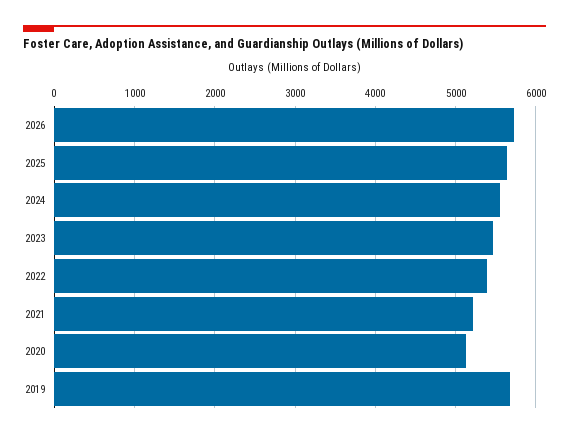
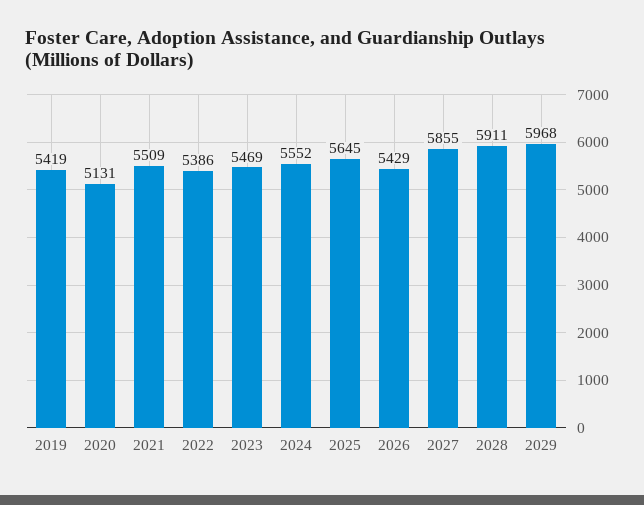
2026: 5700 -> 5429
2021: 5200 -> 5509
2019: 5700 -> 5419
2027: none -> 5855
2028: none -> 5911
2029: none -> 5968

